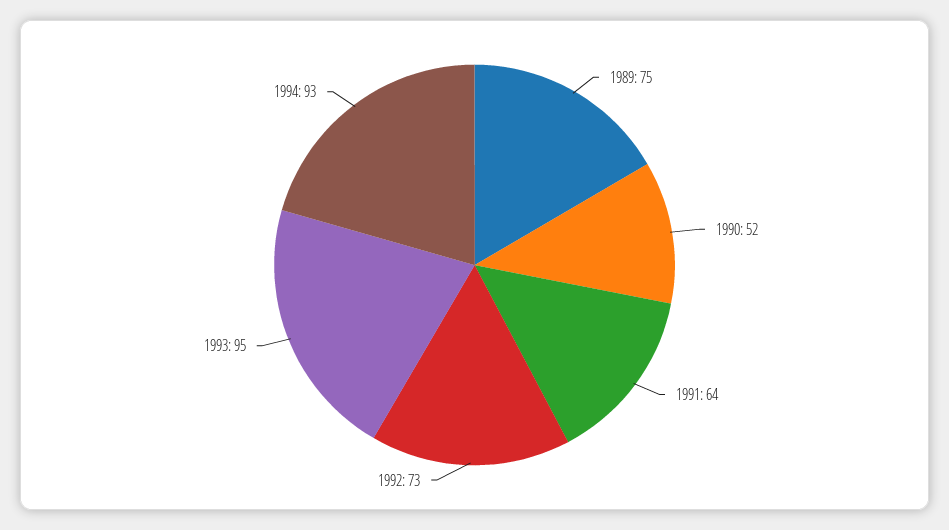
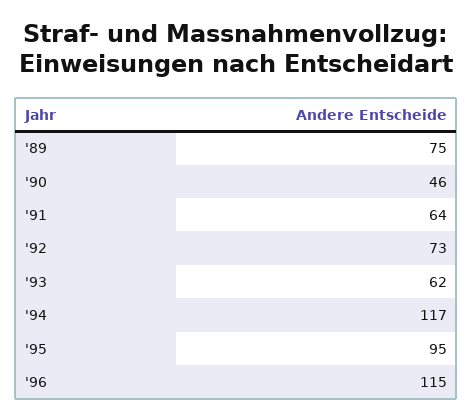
1990: 52 -> 46
1993: 95 -> 62
1994: 93 -> 117
'95: none -> 95
'96: none -> 115

